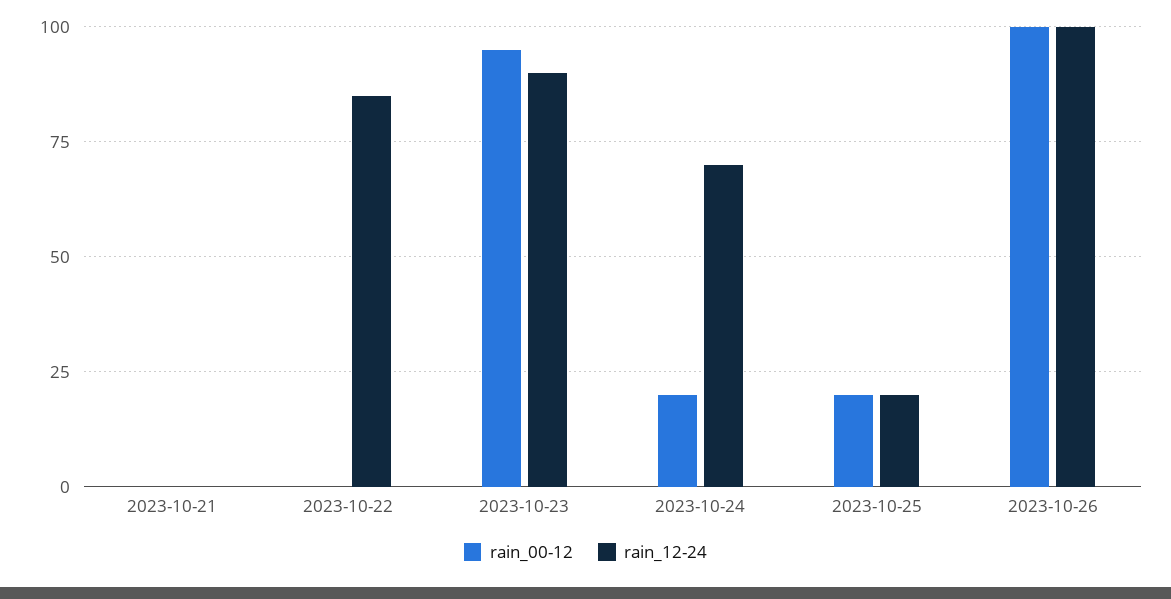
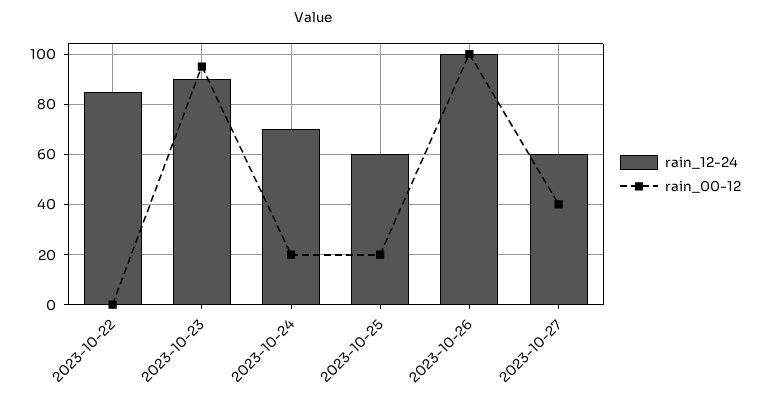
rain_00-12, 2023-10-21: 0 -> none
rain_12-24, 2023-10-21: 0 -> none
rain_12-24, 2023-10-25: 20 -> 60
rain_12-24, 2023-10-27: none -> 60
rain_00-12, 2023-10-27: none -> 40

